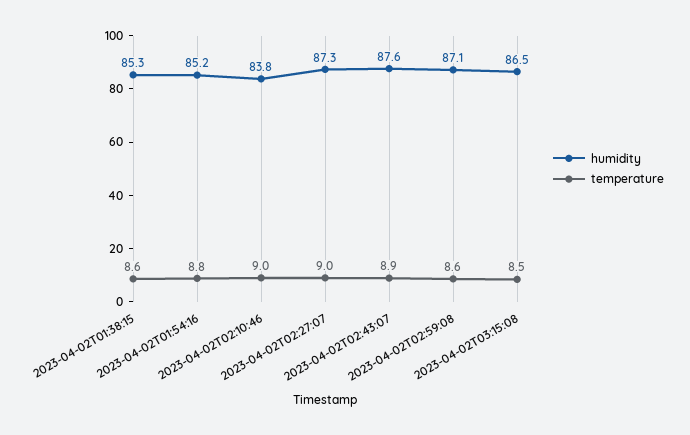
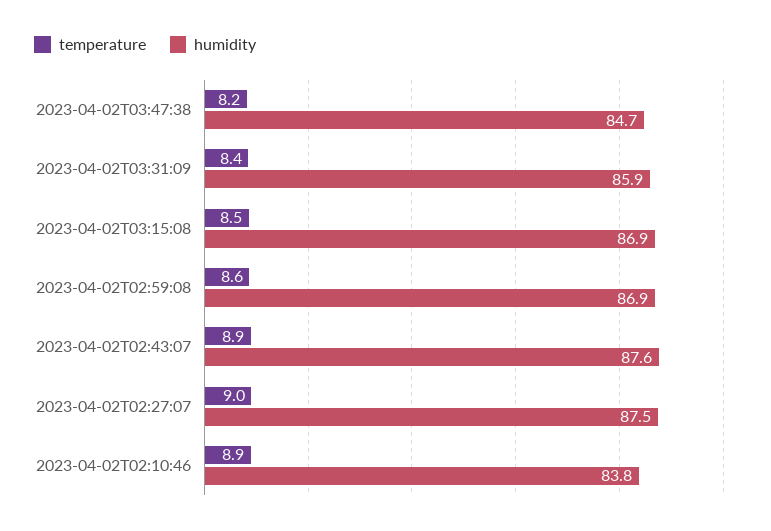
humidity, 2023-04-02T01:38:15: 85.3 -> none
temperature, 2023-04-02T01:38:15: 8.6 -> none
humidity, 2023-04-02T01:54:16: 85.2 -> none
temperature, 2023-04-02T01:54:16: 8.8 -> none
temperature, 2023-04-02T02:10:46: 9 -> 8.9
humidity, 2023-04-02T02:27:07: 87.3 -> 87.5
humidity, 2023-04-02T02:59:08: 87.1 -> 86.9
humidity, 2023-04-02T03:15:08: 86.5 -> 86.9
temperature, 2023-04-02T03:47:38: none -> 8.2
humidity, 2023-04-02T03:47:38: none -> 84.7
temperature, 2023-04-02T03:31:09: none -> 8.4
humidity, 2023-04-02T03:31:09: none -> 85.9

